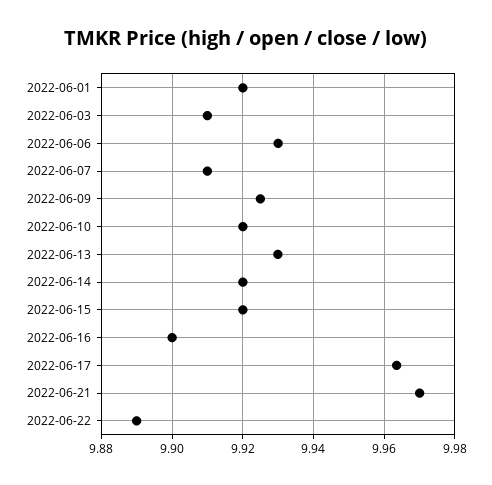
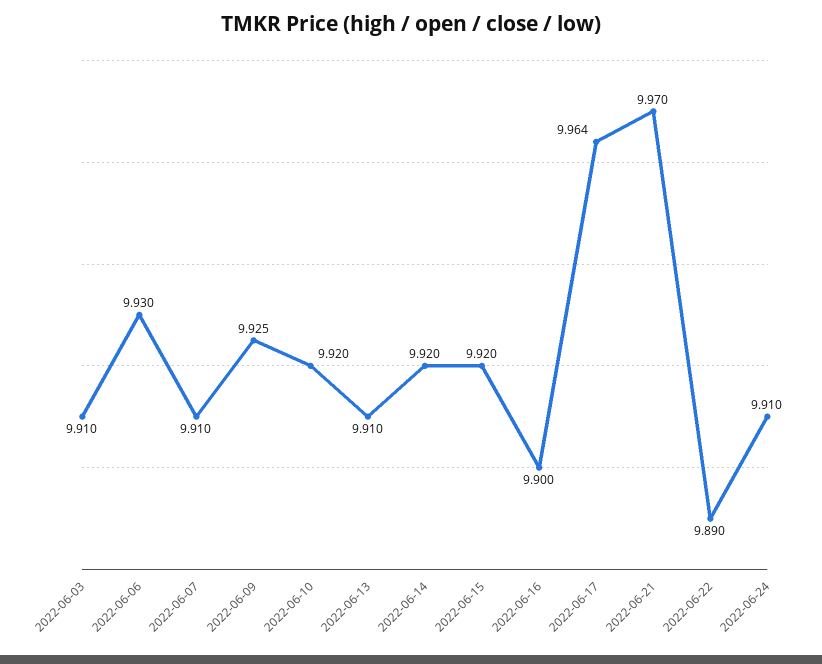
2022-06-01: 9.92 -> none
2022-06-13: 9.93 -> 9.91
2022-06-24: none -> 9.91

